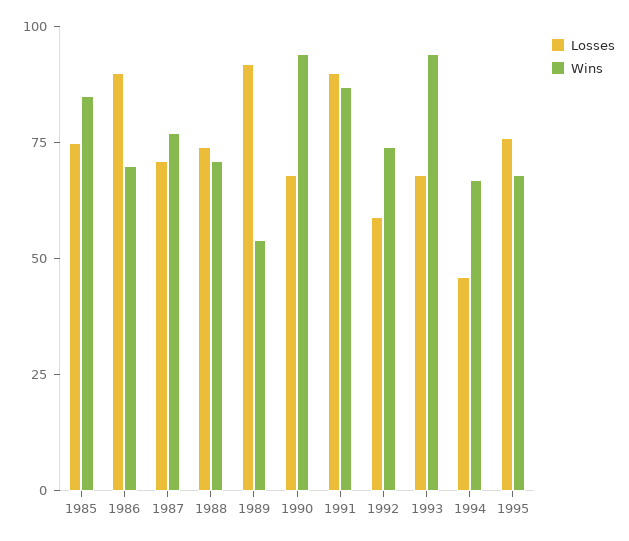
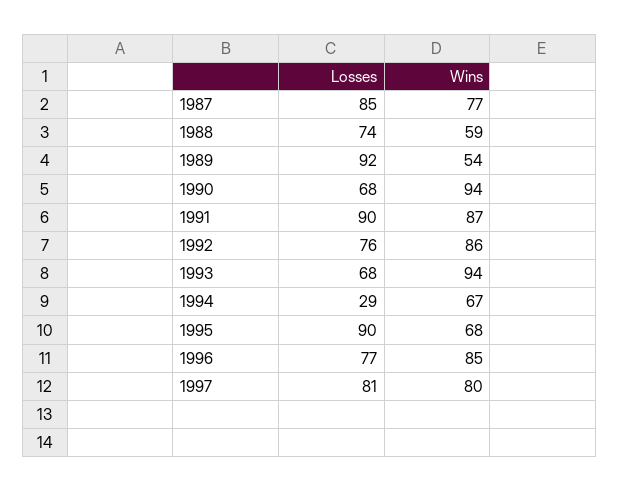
Losses, 1985: 75 -> none
Wins, 1985: 85 -> none
Losses, 1986: 90 -> none
Wins, 1986: 70 -> none
Losses, 1987: 70 -> 85
Wins, 1988: 70 -> 59
Losses, 1992: 60 -> 76
Wins, 1992: 75 -> 86
Losses, 1994: 45 -> 29
Losses, 1995: 75 -> 90
Losses, 1996: none -> 77
Wins, 1996: none -> 85
Losses, 1997: none -> 81
Wins, 1997: none -> 80

